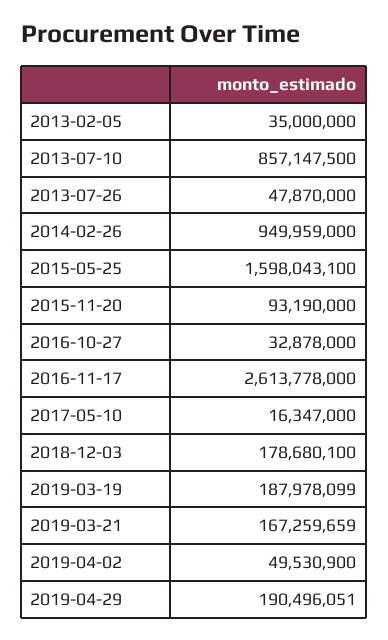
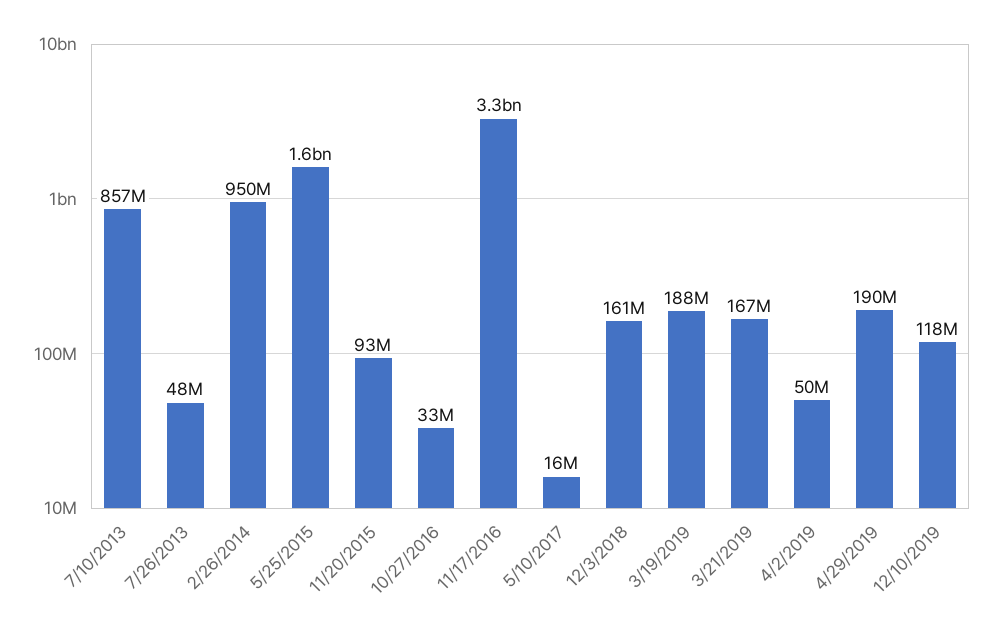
2013-02-05: 35000000 -> none
2016-11-17: 2613778000 -> 3300000000
2018-12-03: 178680100 -> 161000000
12/10/2019: none -> 118000000

